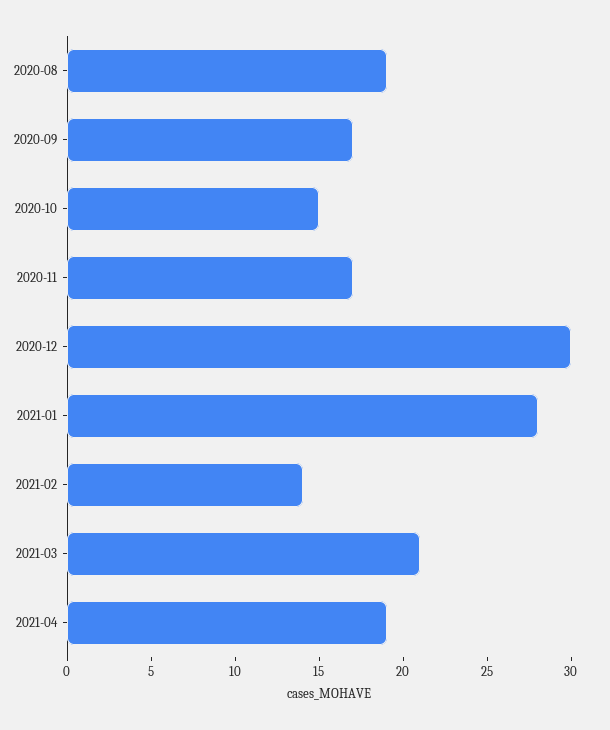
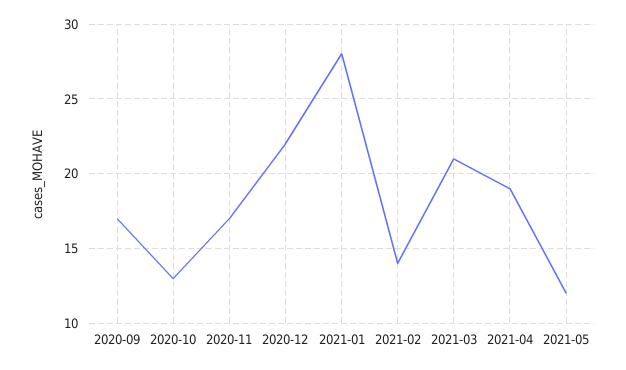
2020-08: 19 -> none
2020-10: 15 -> 13
2020-12: 30 -> 22
2021-05: none -> 12

